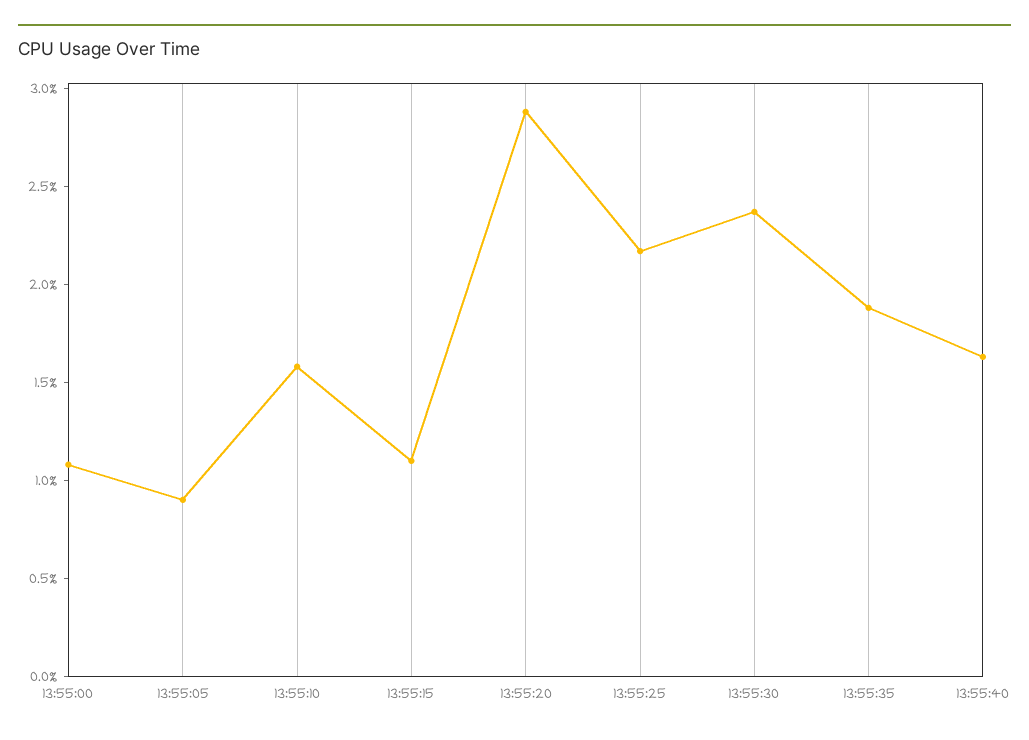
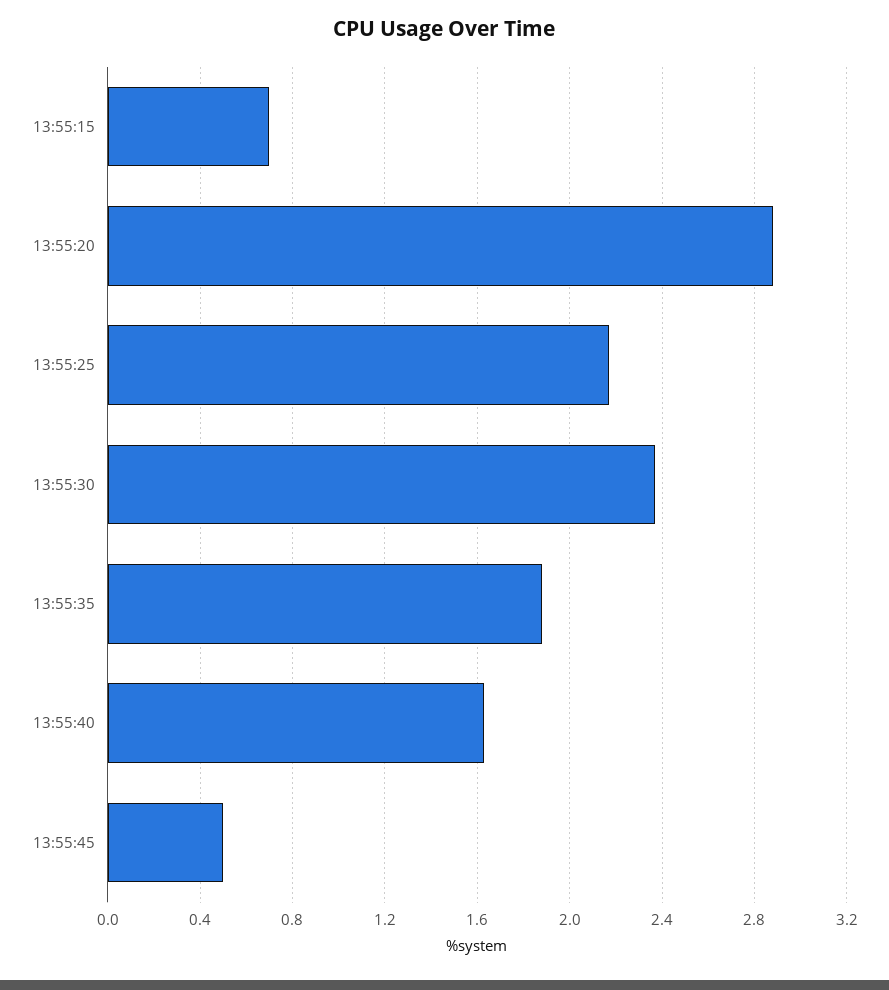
13:55:00: 1.1 -> none
13:55:05: 0.9 -> none
13:55:10: 1.6 -> none
13:55:15: 1.1 -> 0.7
13:55:45: none -> 0.5

